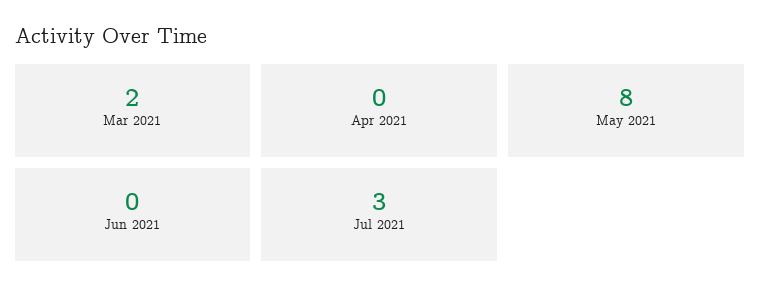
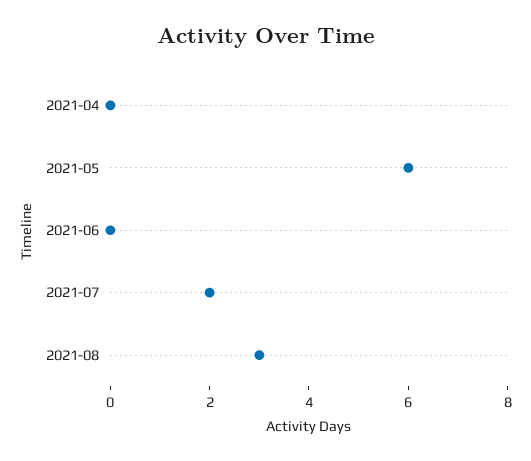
Mar 2021: 2 -> none
May 2021: 8 -> 6
Jul 2021: 3 -> 2
2021-08: none -> 3

